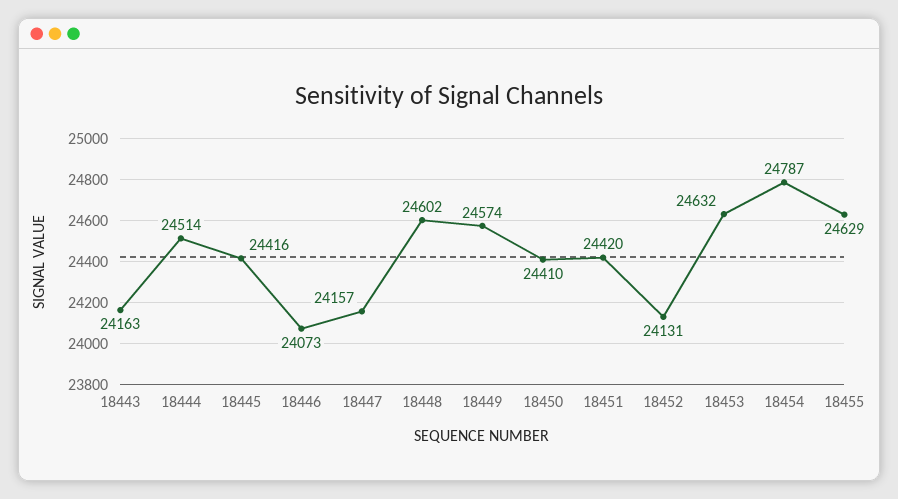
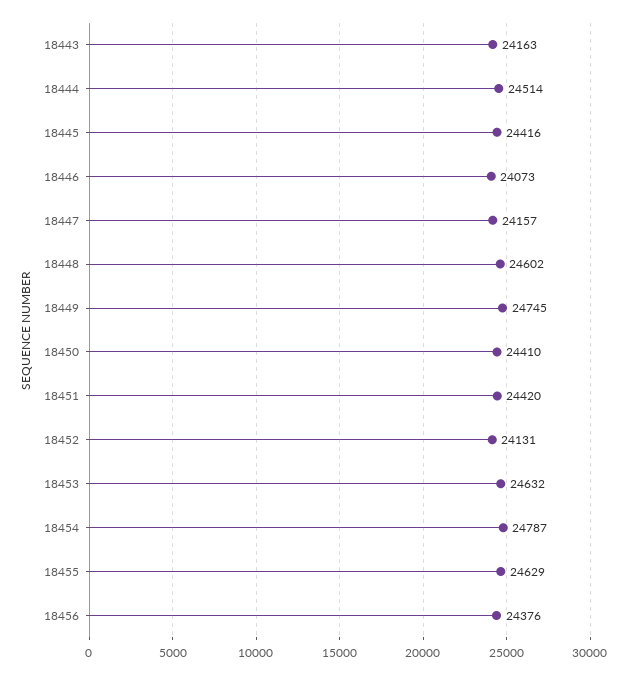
18449: 24574 -> 24745
18456: none -> 24376

